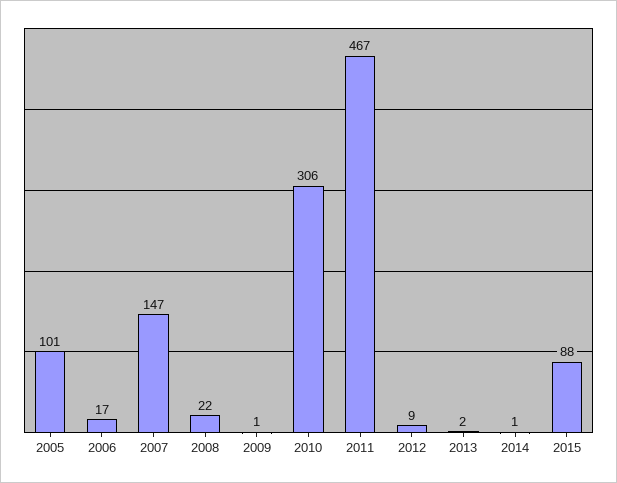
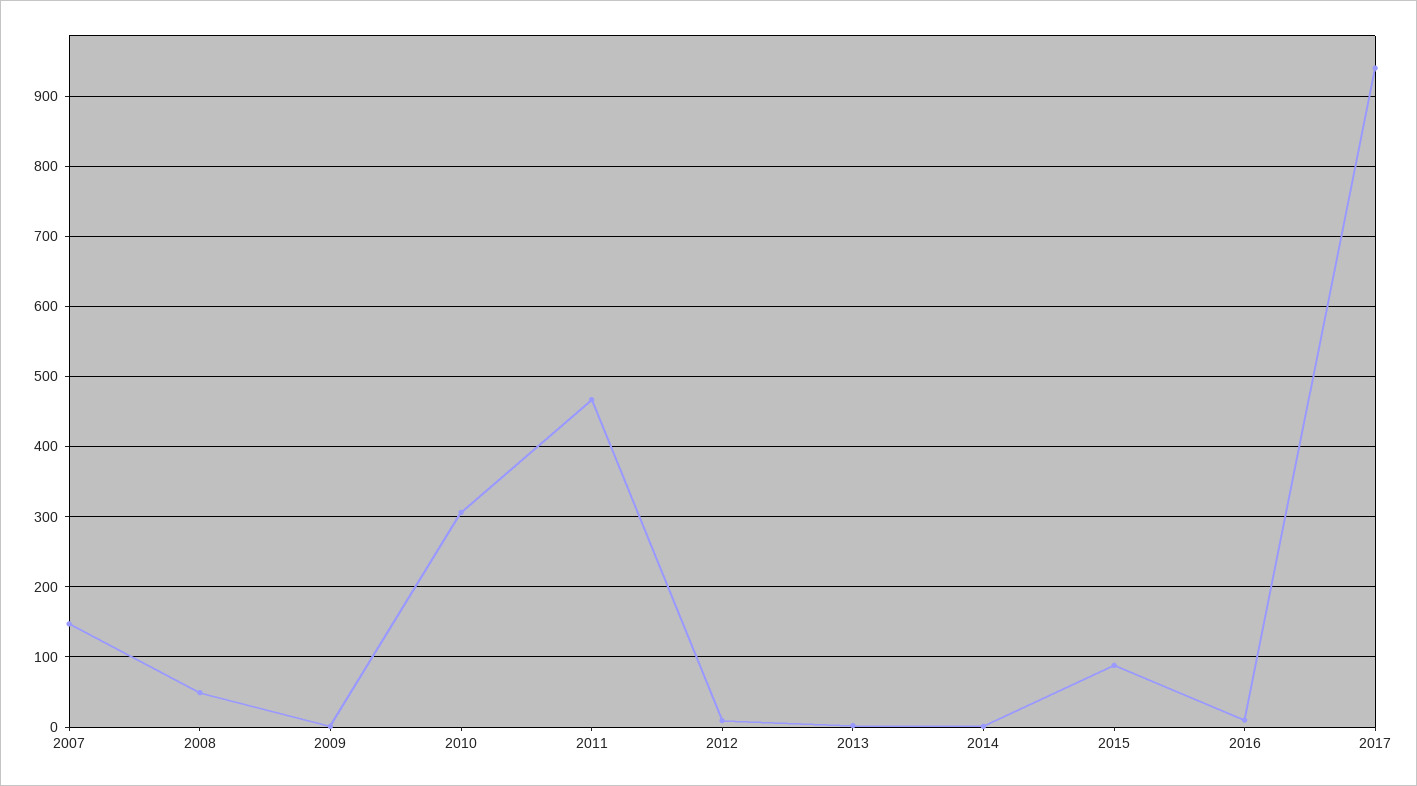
2005: 101 -> none
2006: 17 -> none
2008: 22 -> 50
2016: none -> 10
2017: none -> 940

